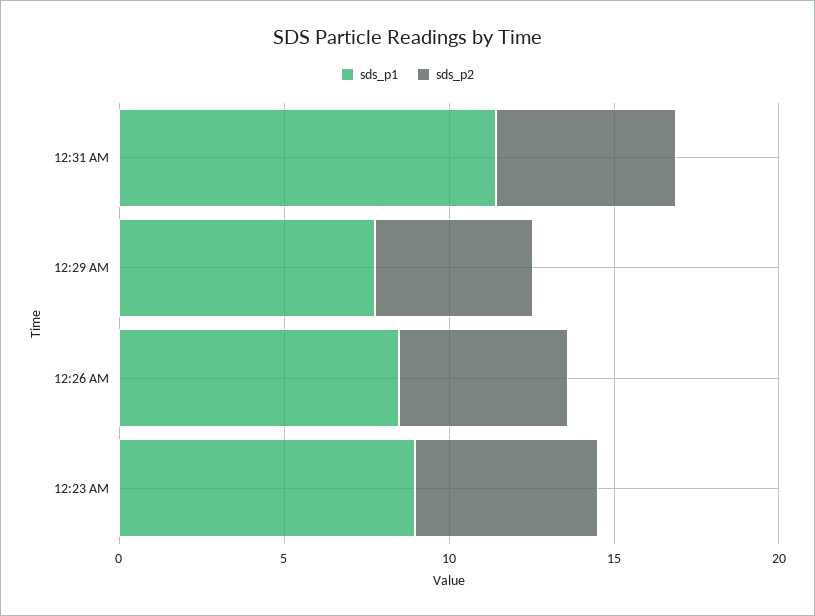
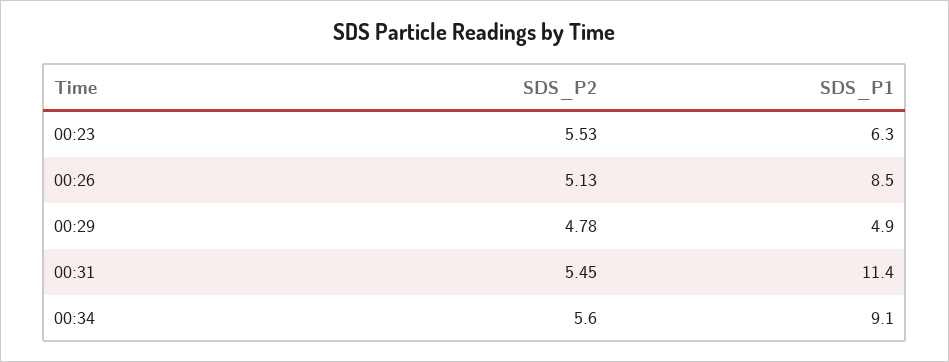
sds_p1, 12:29 AM: 8 -> 4.9
sds_p1, 12:23 AM: 9 -> 6.3
sds_p2, 00:34: none -> 5.6
sds_p1, 00:34: none -> 9.1

